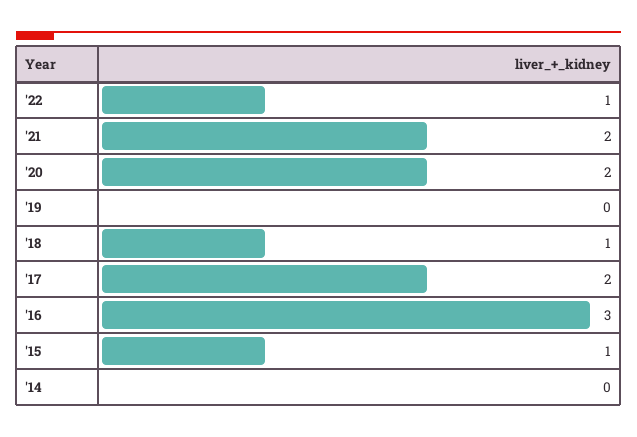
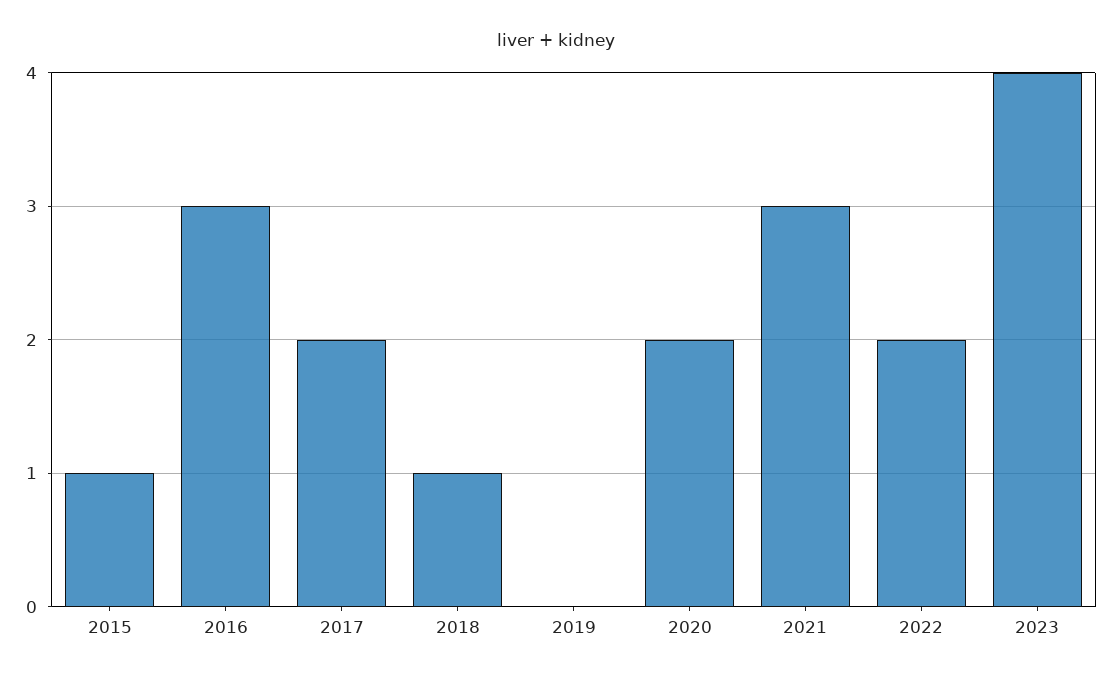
'22: 1 -> 2
'21: 2 -> 3
'14: 0 -> none
2023: none -> 4

